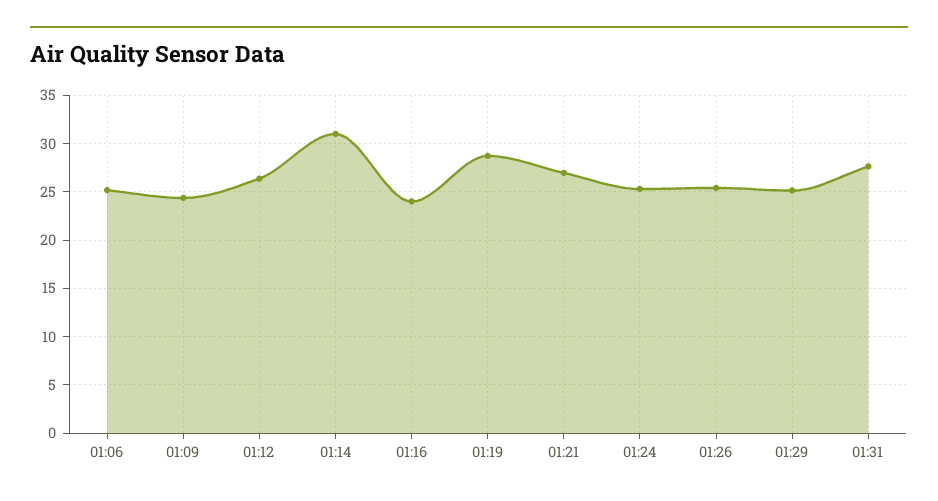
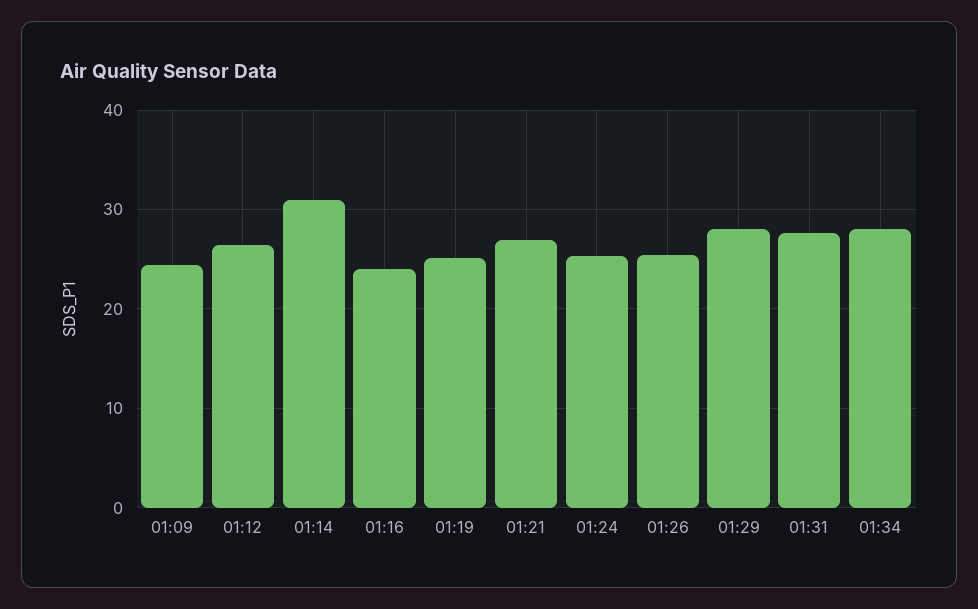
01:06: 25 -> none
01:19: 29 -> 25
01:29: 25 -> 28
01:34: none -> 28

